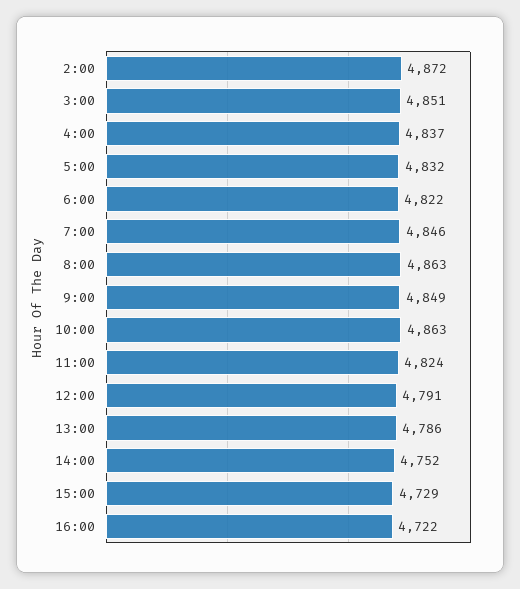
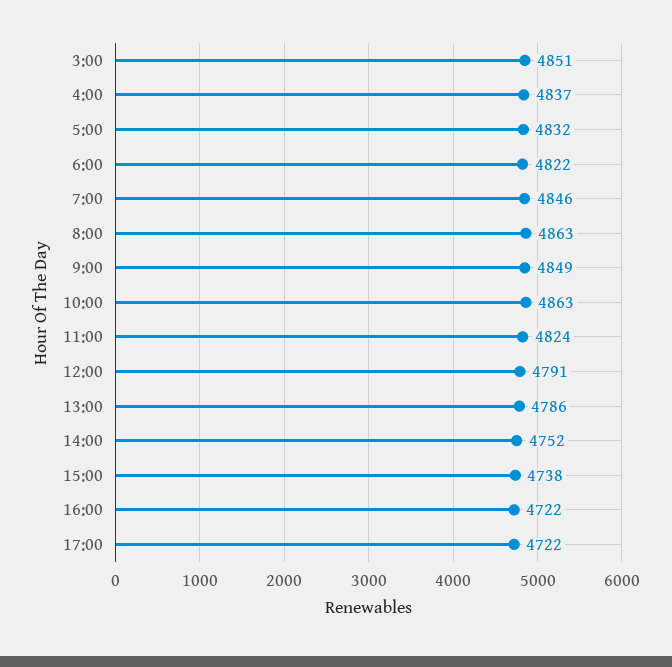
2:00: 4872 -> none
15:00: 4729 -> 4738
17:00: none -> 4722

